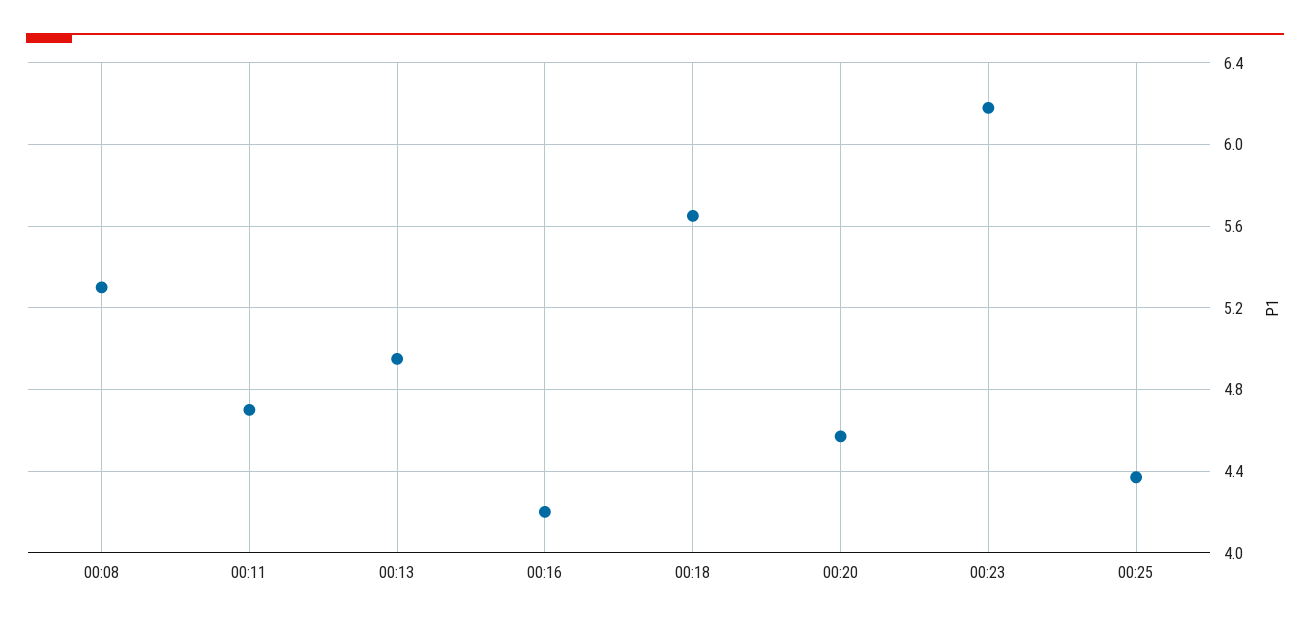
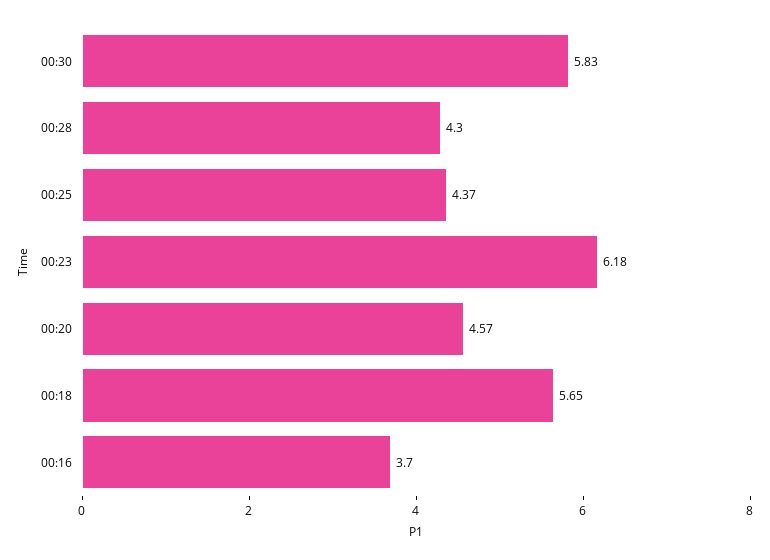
00:08: 5.3 -> none
00:11: 4.7 -> none
00:13: 4.95 -> none
00:16: 4.2 -> 3.7
00:30: none -> 5.83
00:28: none -> 4.3

